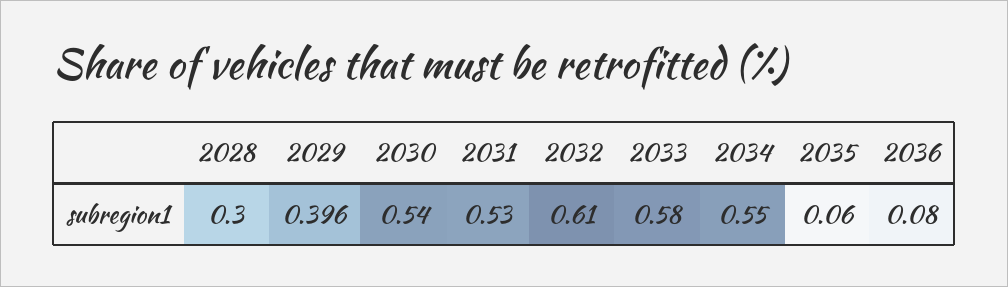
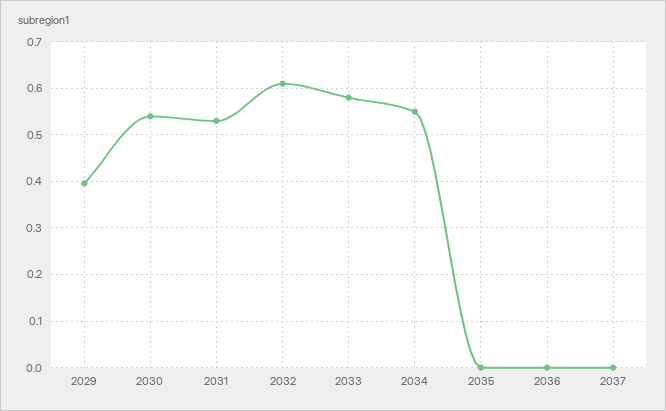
2028: 0.3 -> none
2035: 0.06 -> 0
2036: 0.08 -> 0
2037: none -> 0

